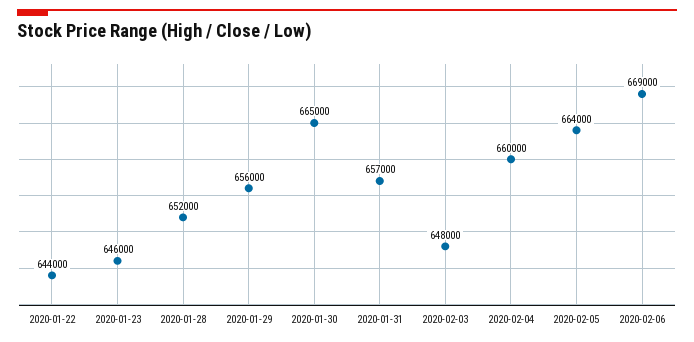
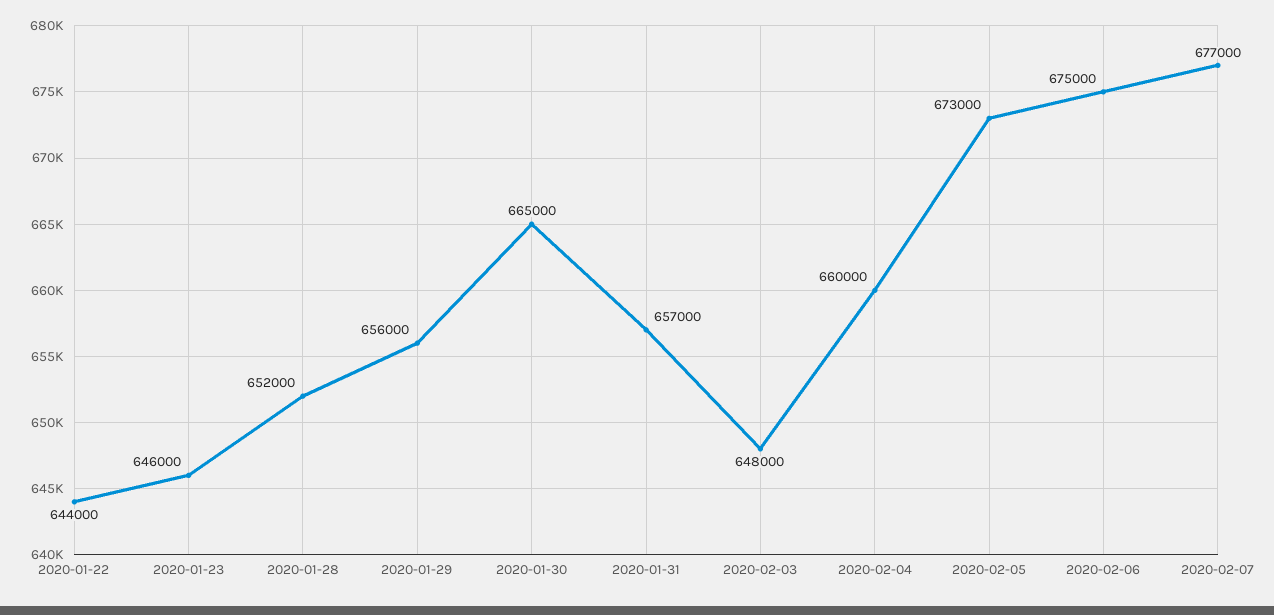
2020-02-05: 664000 -> 673000
2020-02-06: 669000 -> 675000
2020-02-07: none -> 677000

